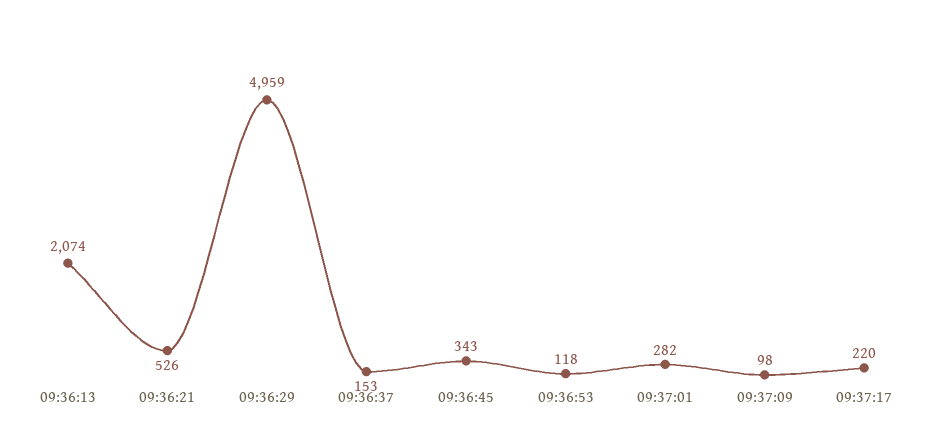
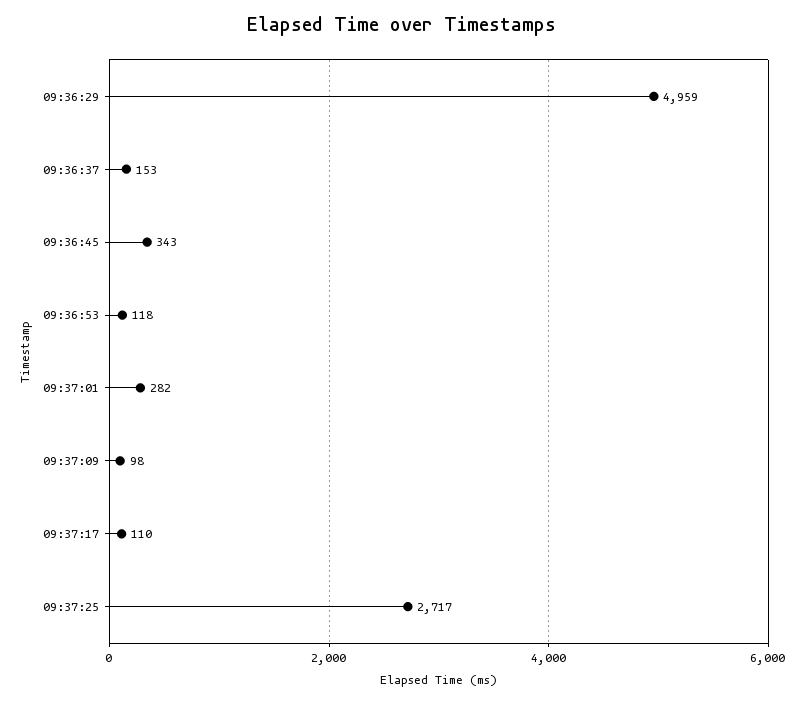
09:36:13: 2074 -> none
09:36:21: 526 -> none
09:37:17: 220 -> 110
09:37:25: none -> 2717

